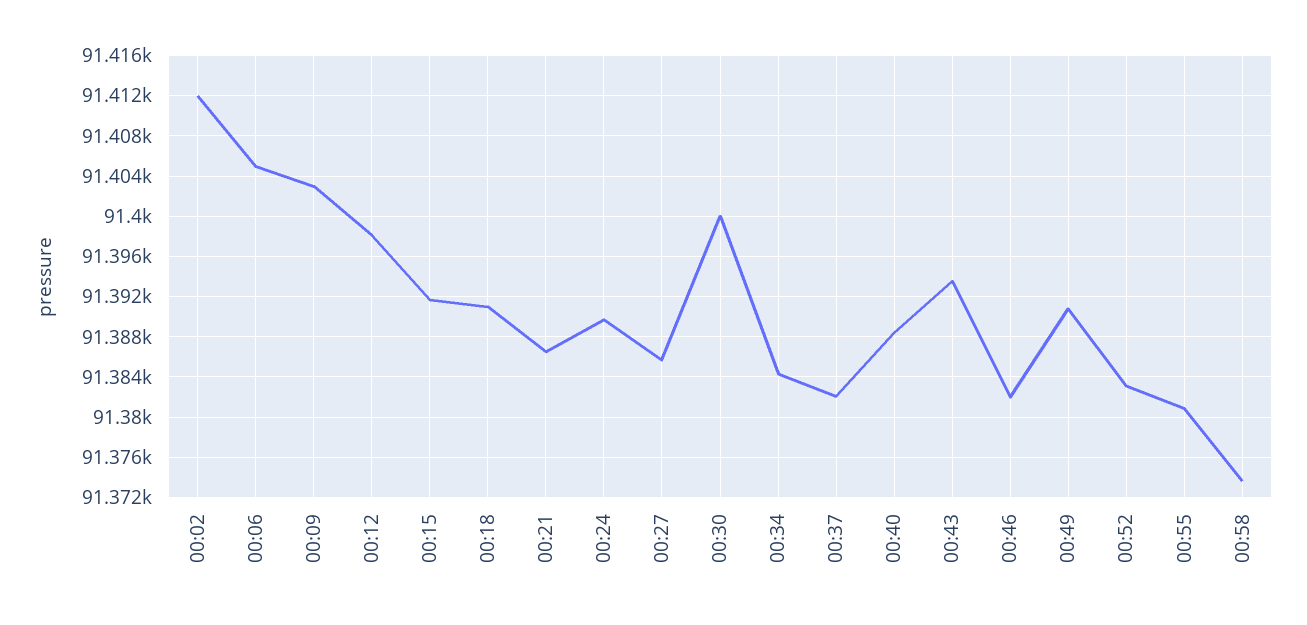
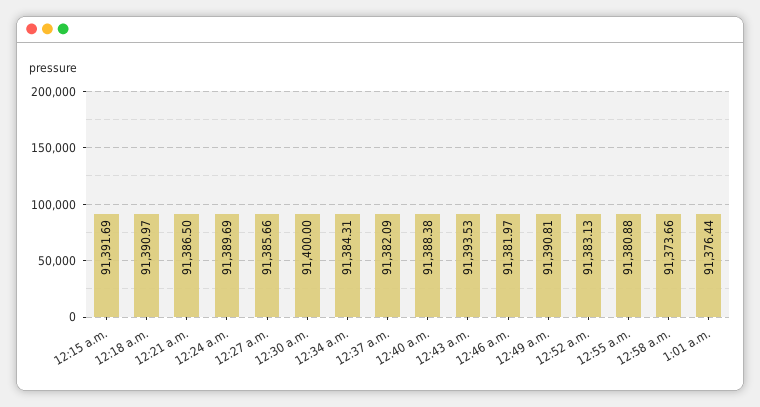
00:02: 91412 -> none
00:06: 91405 -> none
00:09: 91403 -> none
00:12: 91398 -> none
1:01 a.m.: none -> 91376.44

